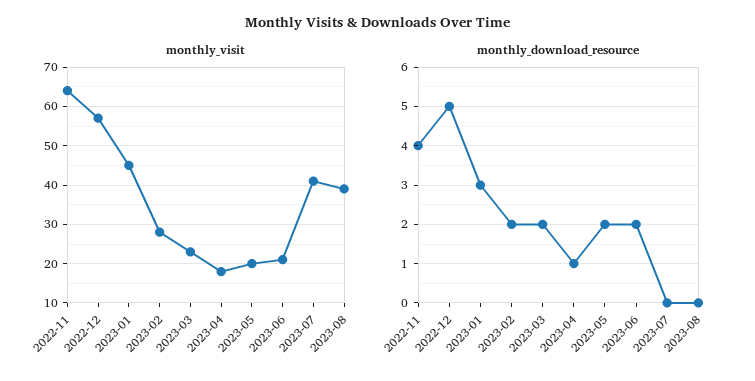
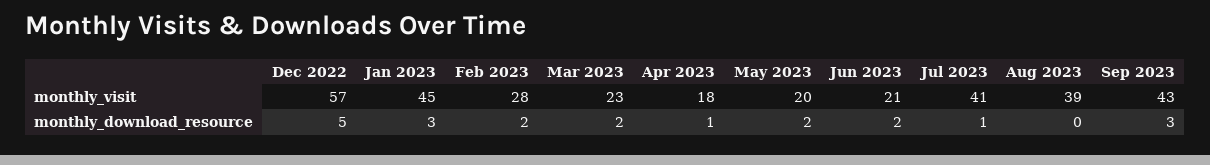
monthly_visit, 2022-11: 65 -> none
monthly_download_resource, 2022-11: 4 -> none
monthly_download_resource, 2023-07: 0 -> 1
monthly_visit, Sep 2023: none -> 43
monthly_download_resource, Sep 2023: none -> 3

